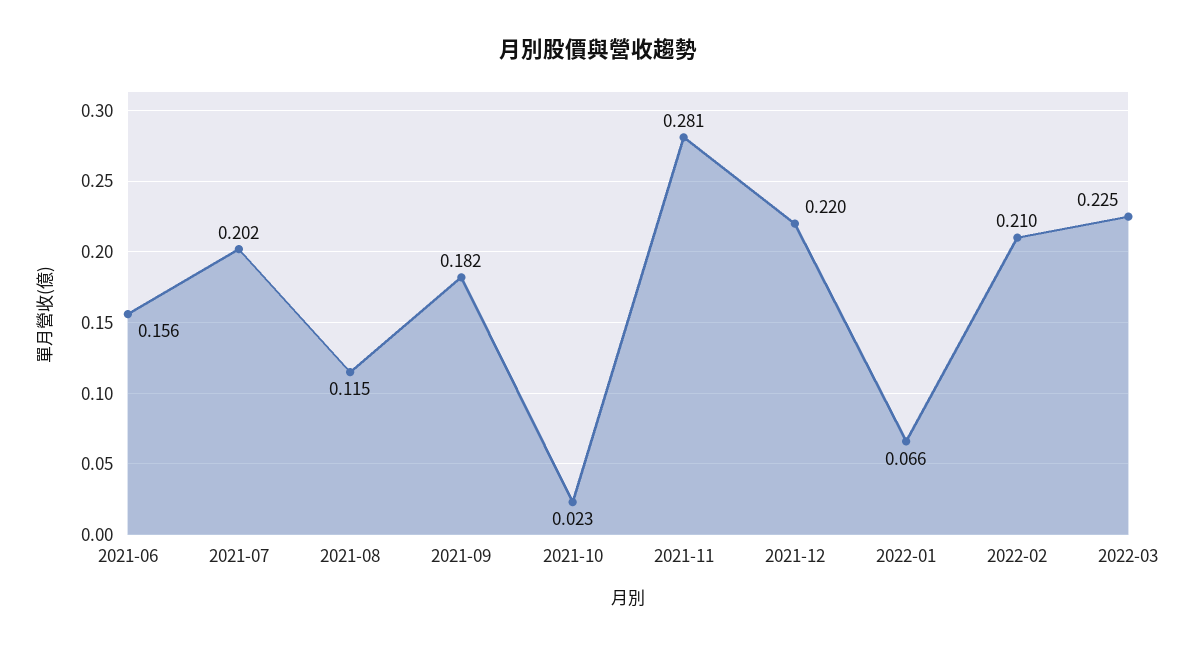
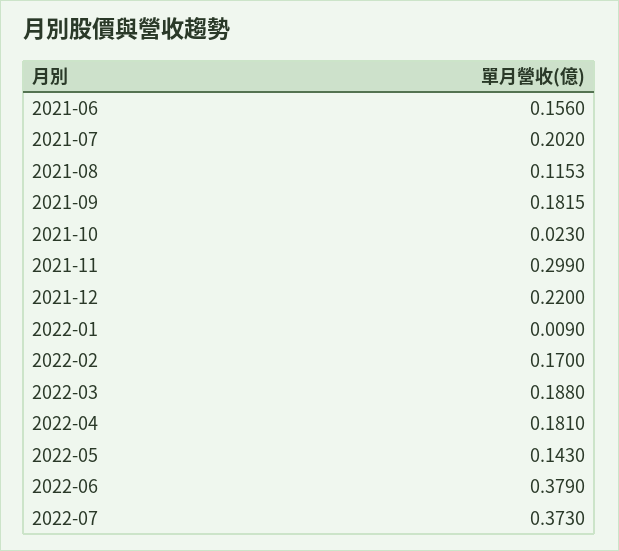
2021-11: 0.281 -> 0.299
2022-01: 0.066 -> 0.009
2022-02: 0.21 -> 0.17
2022-03: 0.225 -> 0.188
2022-04: none -> 0.181
2022-05: none -> 0.143
2022-06: none -> 0.379
2022-07: none -> 0.373

